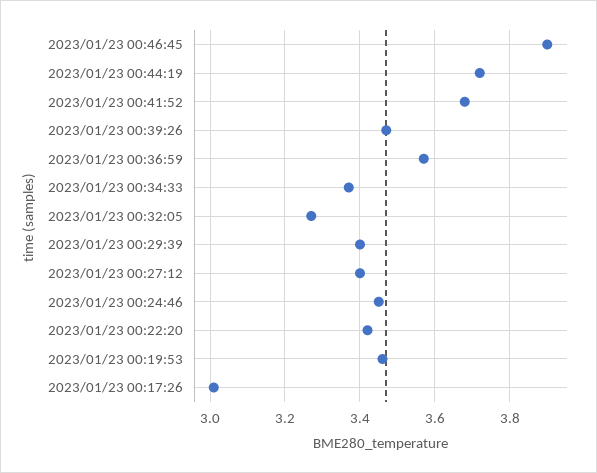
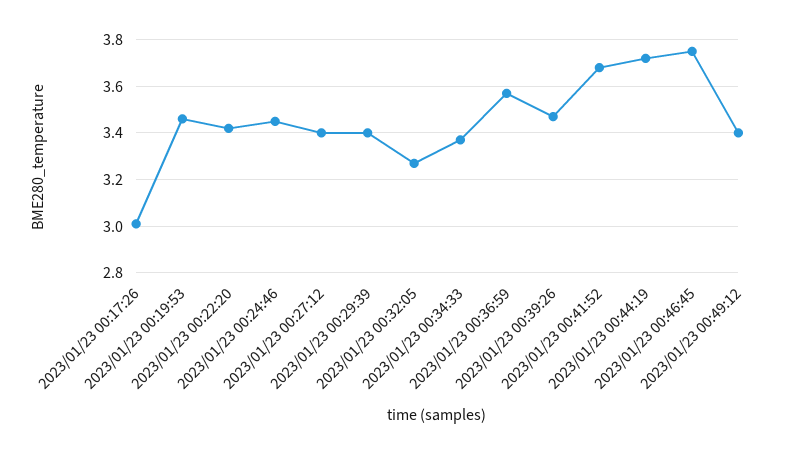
2023/01/23 00:46:45: 3.9 -> 3.75
2023/01/23 00:49:12: none -> 3.4

